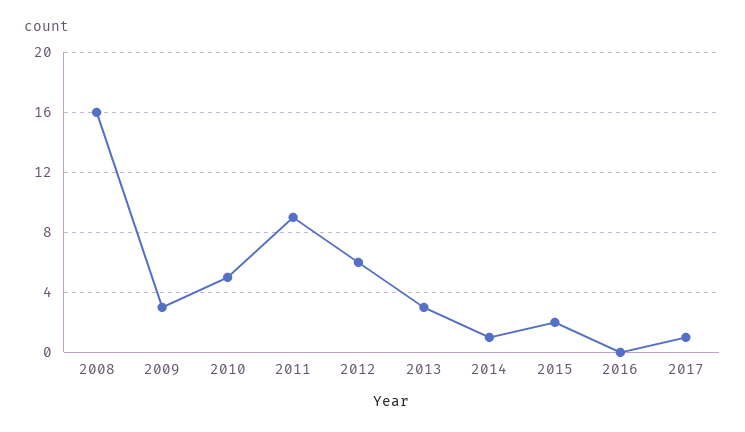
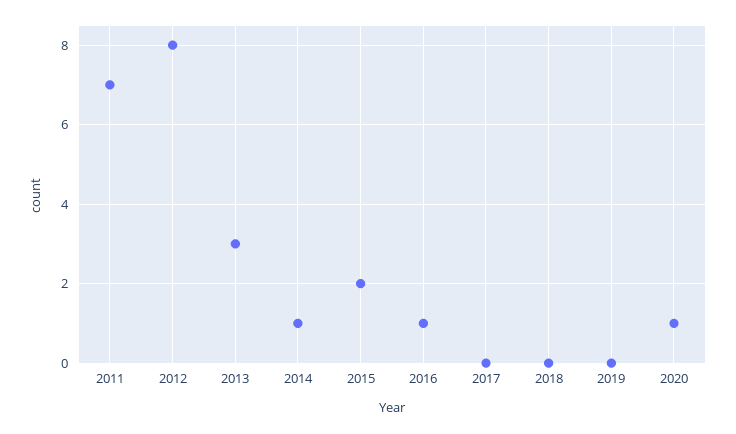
2008: 16 -> none
2009: 3 -> none
2010: 5 -> none
2011: 9 -> 7
2012: 6 -> 8
2016: 0 -> 1
2017: 1 -> 0
2018: none -> 0
2019: none -> 0
2020: none -> 1

